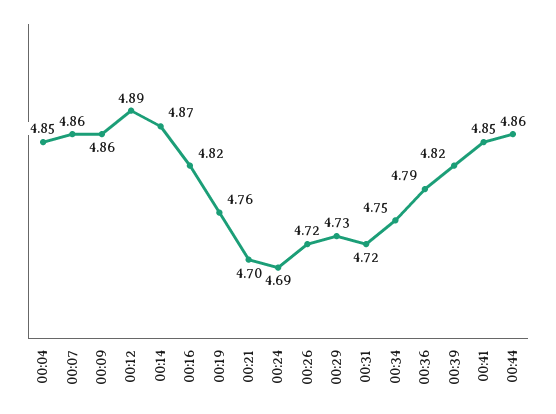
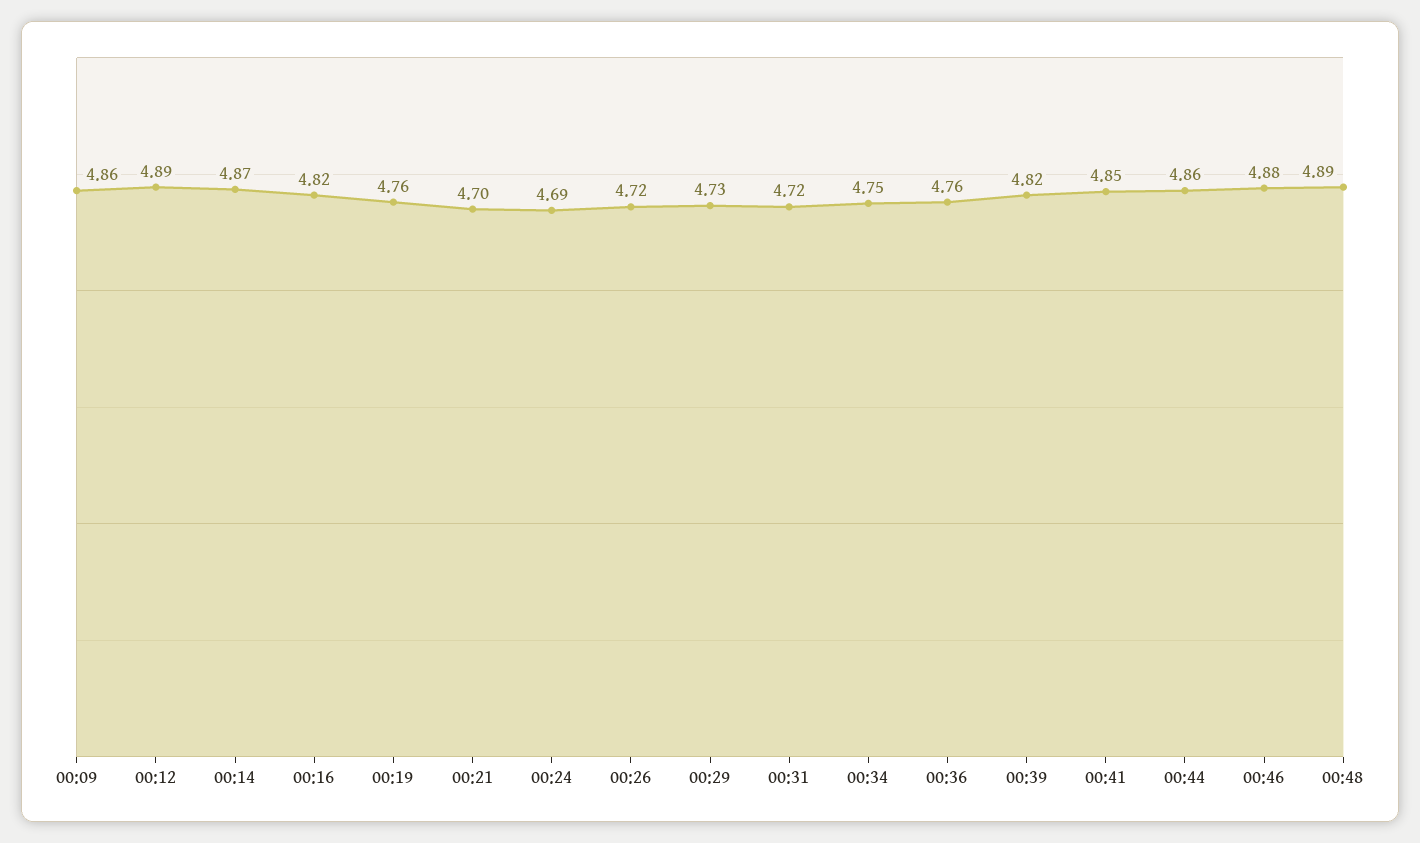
00:04: 4.85 -> none
00:07: 4.86 -> none
00:36: 4.79 -> 4.76
00:46: none -> 4.88
00:48: none -> 4.89

